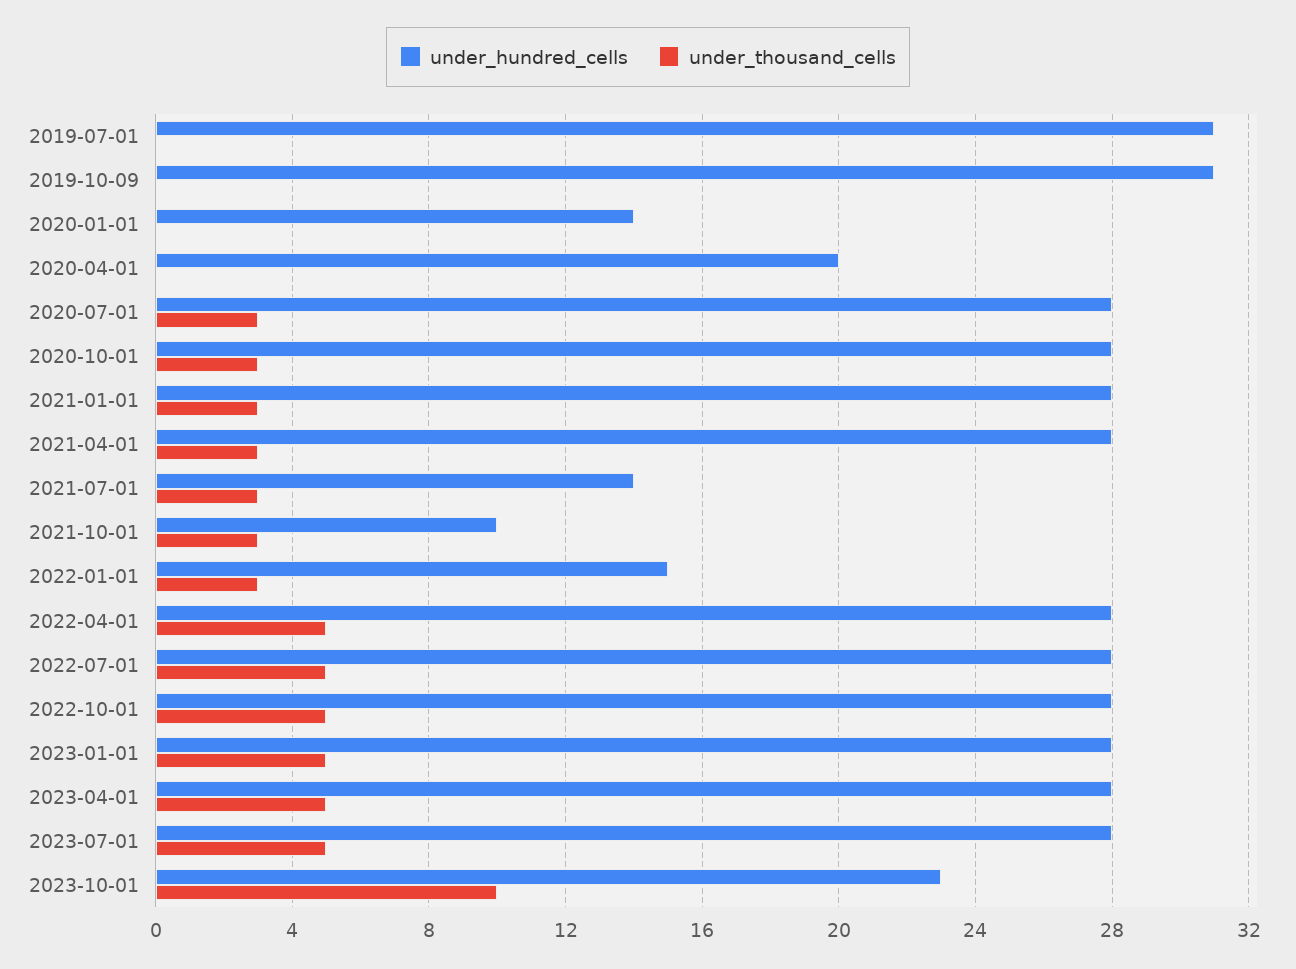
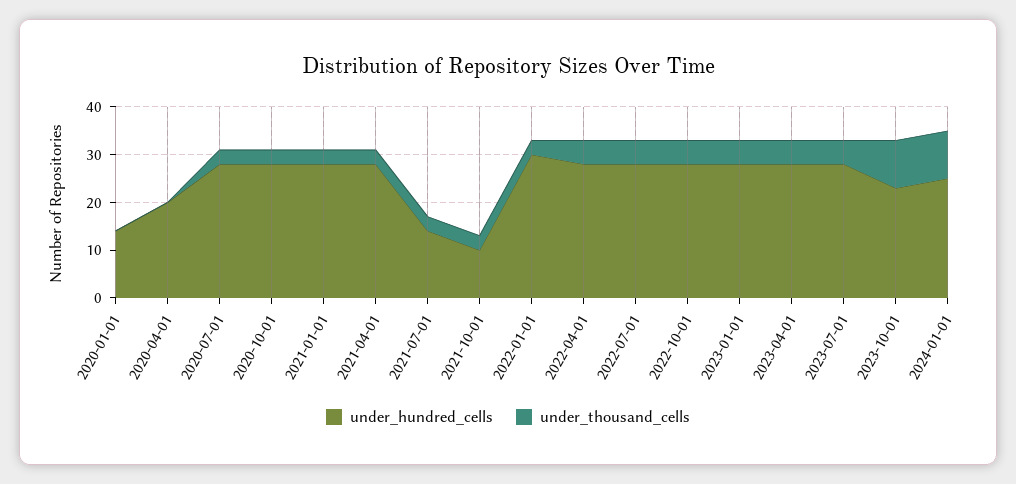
under_hundred_cells, 2019-07-01: 31 -> none
under_thousand_cells, 2019-07-01: 0 -> none
under_hundred_cells, 2019-10-09: 31 -> none
under_thousand_cells, 2019-10-09: 0 -> none
under_hundred_cells, 2022-01-01: 15 -> 30
under_hundred_cells, 2024-01-01: none -> 25
under_thousand_cells, 2024-01-01: none -> 10

